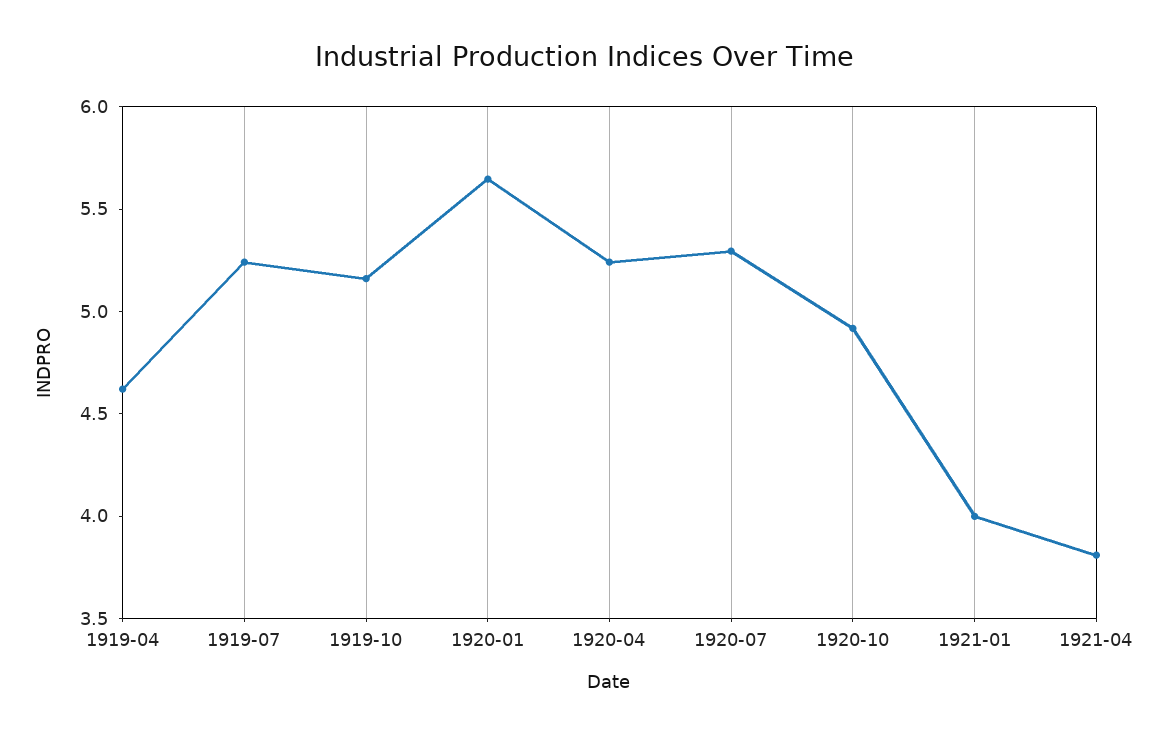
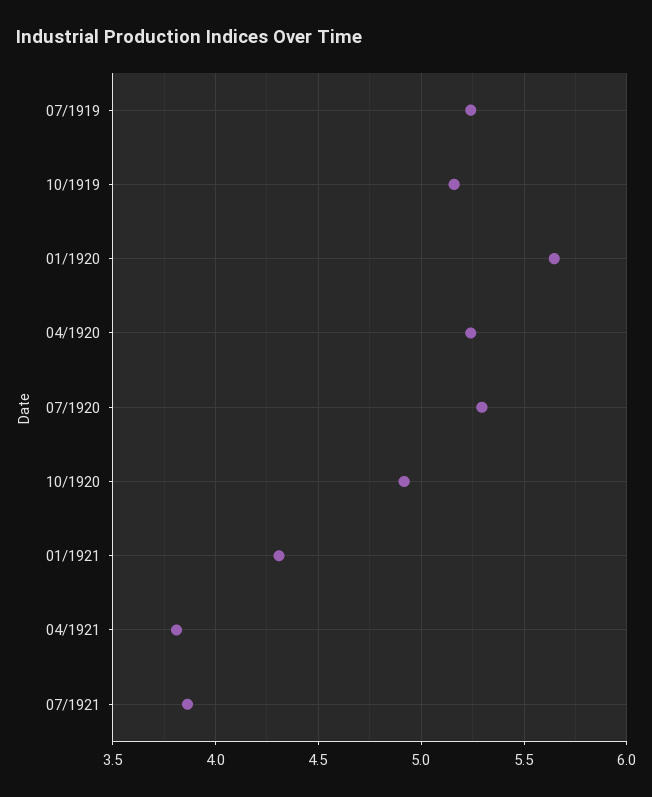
1919-04: 4.6 -> none
1921-01: 4 -> 4.3
07/1921: none -> 3.85

